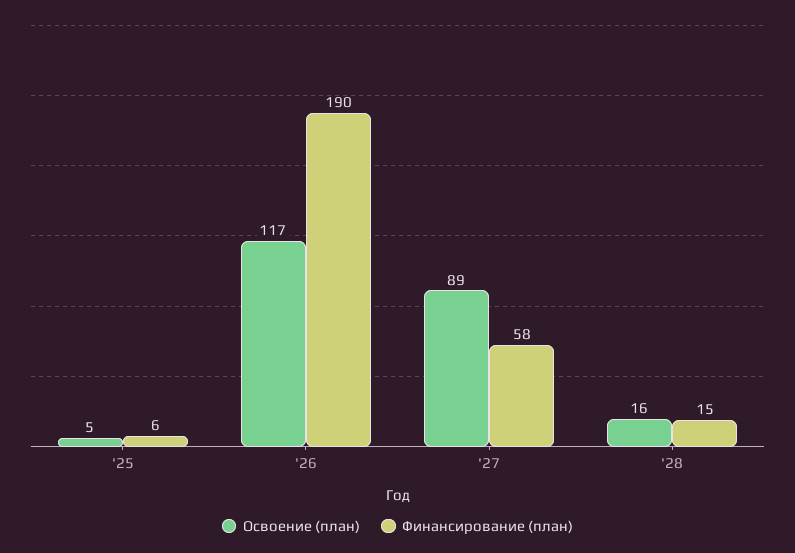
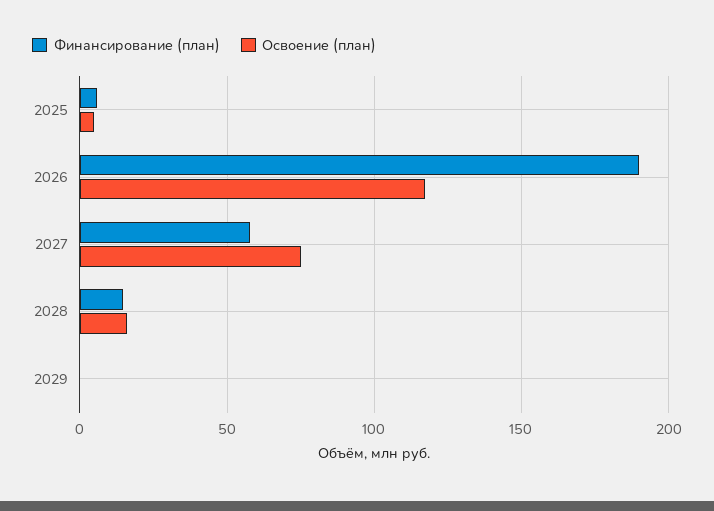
Освоение (план), '27: 89 -> 75
Финансирование (план), 2029: none -> 0
Освоение (план), 2029: none -> 0

